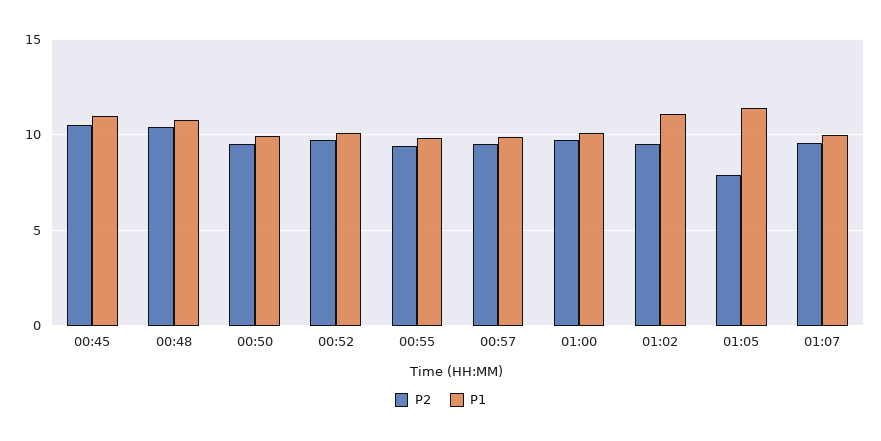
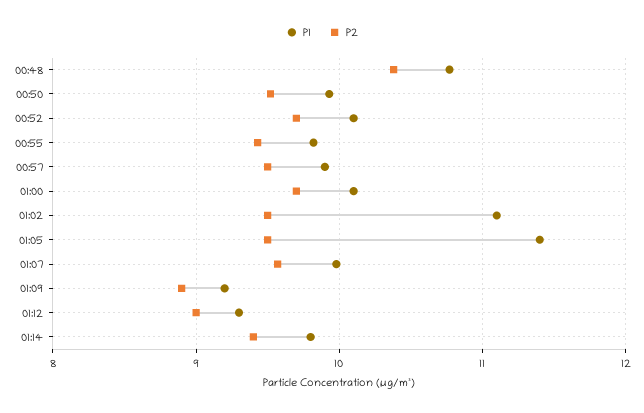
P2, 00:45: 10.5 -> none
P1, 00:45: 11 -> none
P2, 01:05: 8 -> 9.5
P1, 01:09: none -> 9.2
P2, 01:09: none -> 8.9
P1, 01:12: none -> 9.3
P2, 01:12: none -> 9
P1, 01:14: none -> 9.8
P2, 01:14: none -> 9.4

